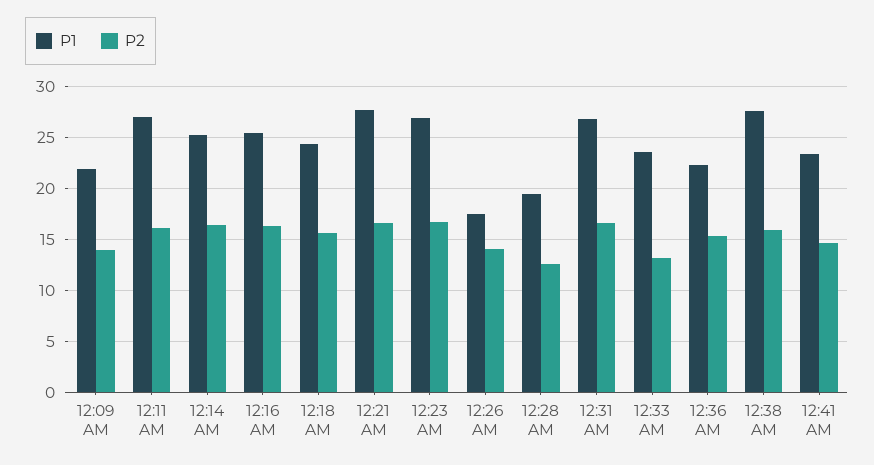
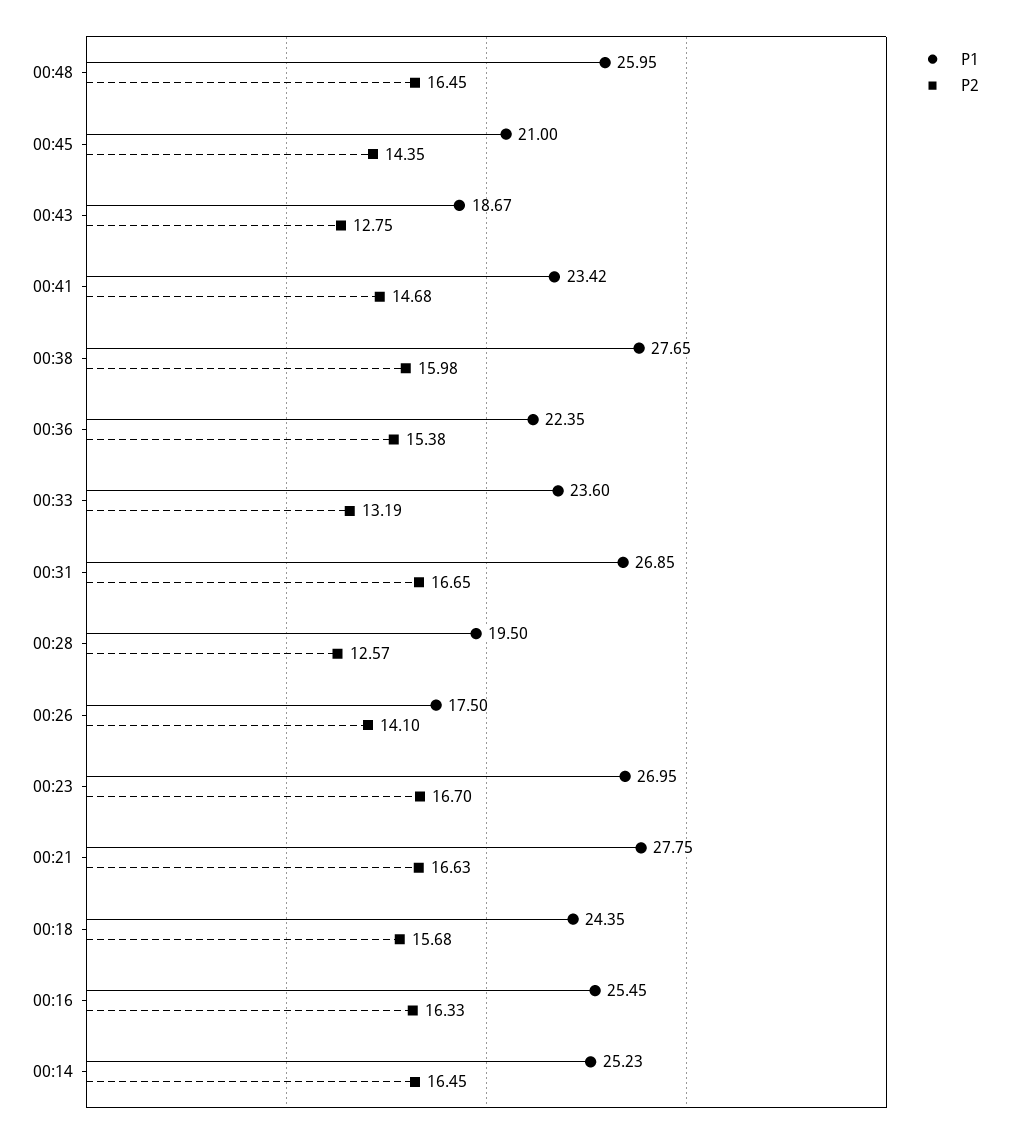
P1, 12:09 AM: 22 -> none
P2, 12:09 AM: 14 -> none
P1, 12:11 AM: 27 -> none
P2, 12:11 AM: 16 -> none
P1, 00:48: none -> 25.95
P2, 00:48: none -> 16.45
P1, 00:45: none -> 21
P2, 00:45: none -> 14.35
P1, 00:43: none -> 18.67
P2, 00:43: none -> 12.75

